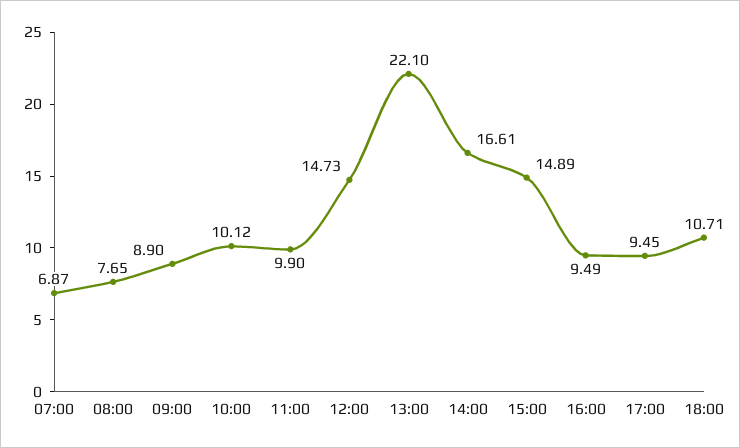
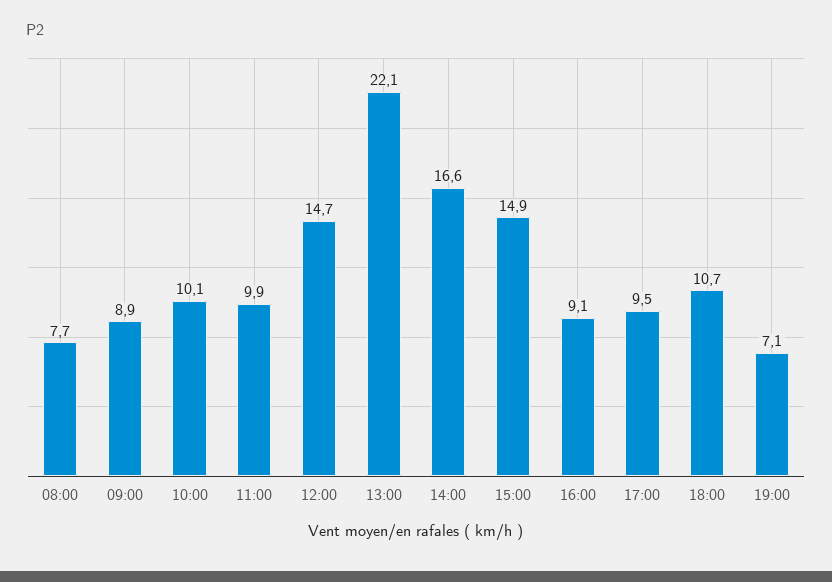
07:00: 6.87 -> none
16:00: 9.49 -> 9.1
19:00: none -> 7.1

